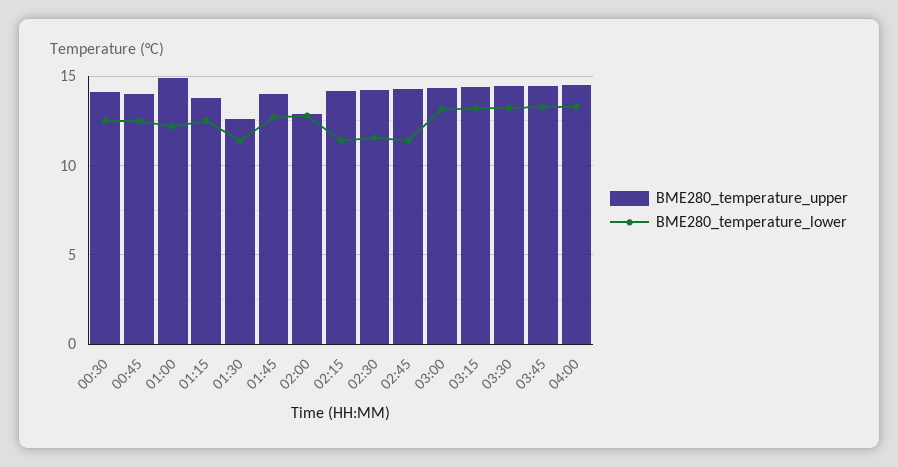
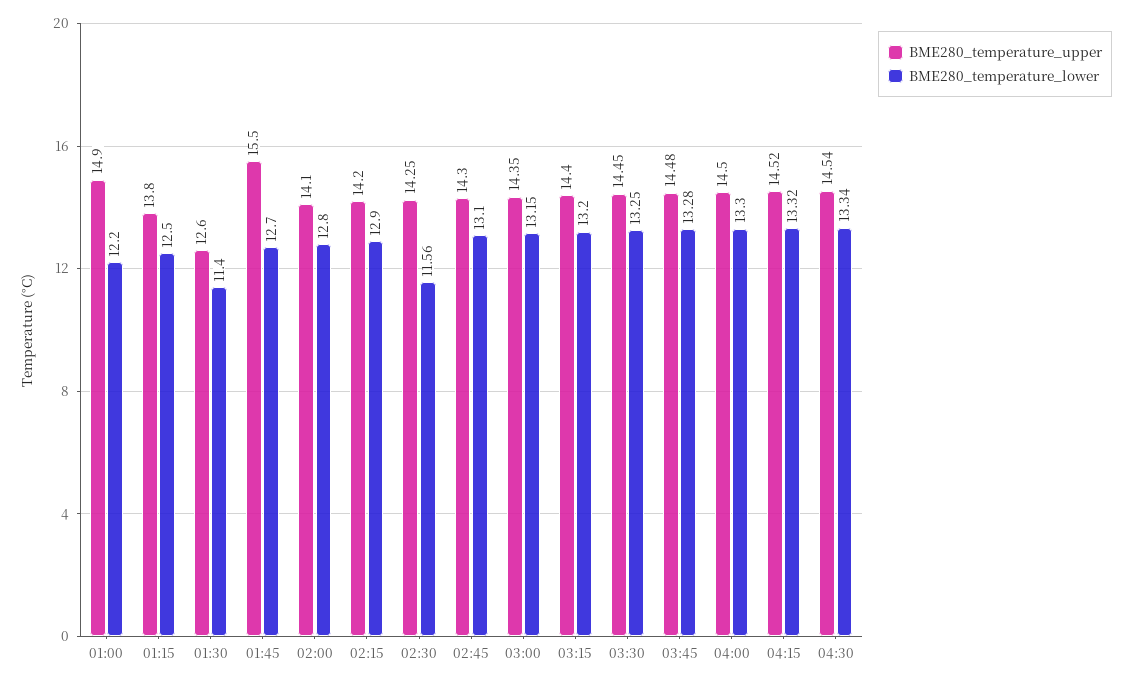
BME280_temperature_upper, 00:30: 14 -> none
BME280_temperature_lower, 00:30: 12.5 -> none
BME280_temperature_upper, 00:45: 14 -> none
BME280_temperature_lower, 00:45: 12.5 -> none
BME280_temperature_upper, 01:45: 14 -> 15.5
BME280_temperature_upper, 02:00: 13 -> 14.1
BME280_temperature_lower, 02:15: 11.5 -> 12.9
BME280_temperature_lower, 02:45: 11.5 -> 13.1
BME280_temperature_upper, 04:15: none -> 14.52
BME280_temperature_lower, 04:15: none -> 13.32
BME280_temperature_upper, 04:30: none -> 14.54
BME280_temperature_lower, 04:30: none -> 13.34

